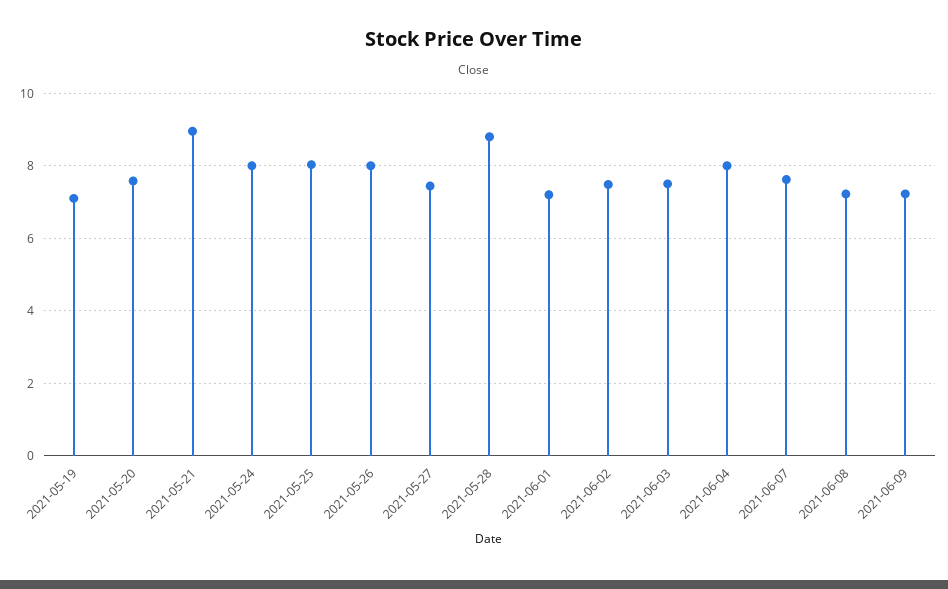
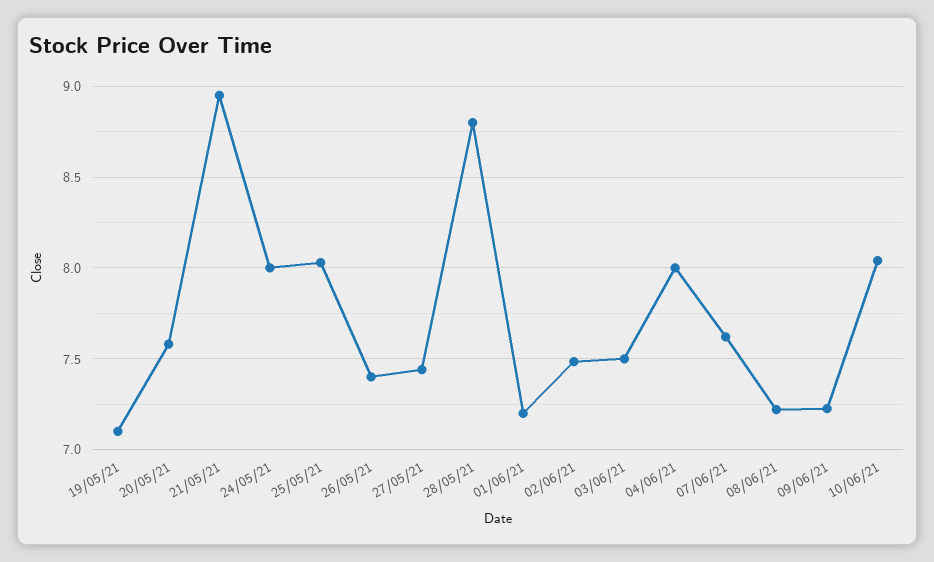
2021-05-26: 8 -> 7.4
10/06/21: none -> 8.05

